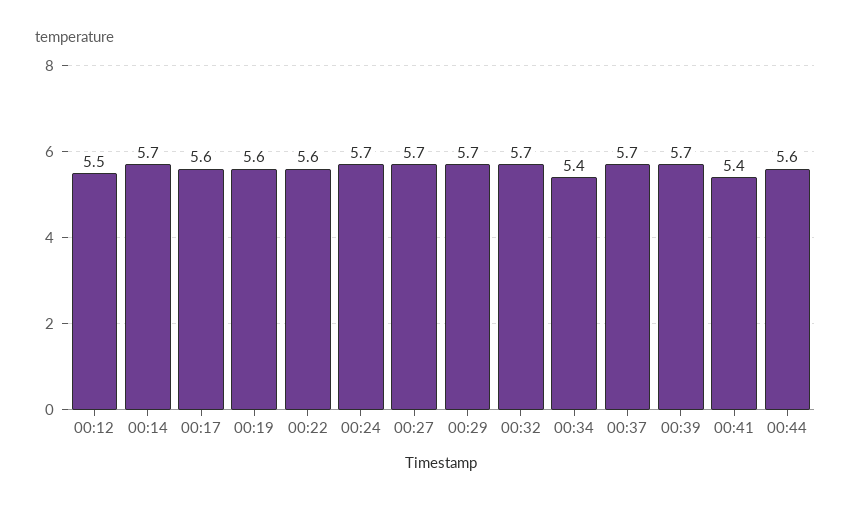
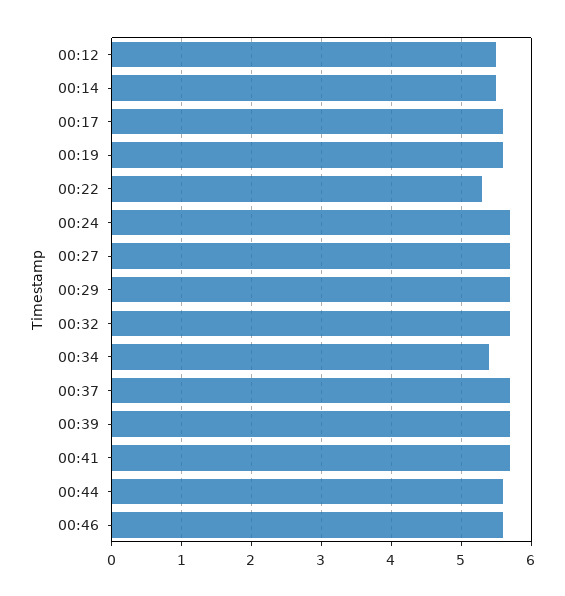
00:14: 5.7 -> 5.5
00:22: 5.6 -> 5.3
00:41: 5.4 -> 5.7
00:46: none -> 5.6

